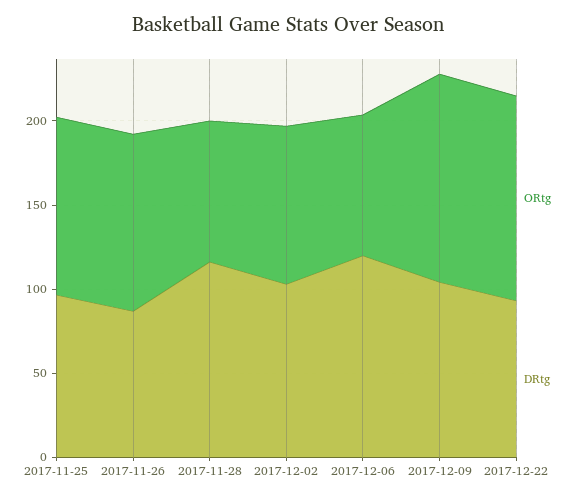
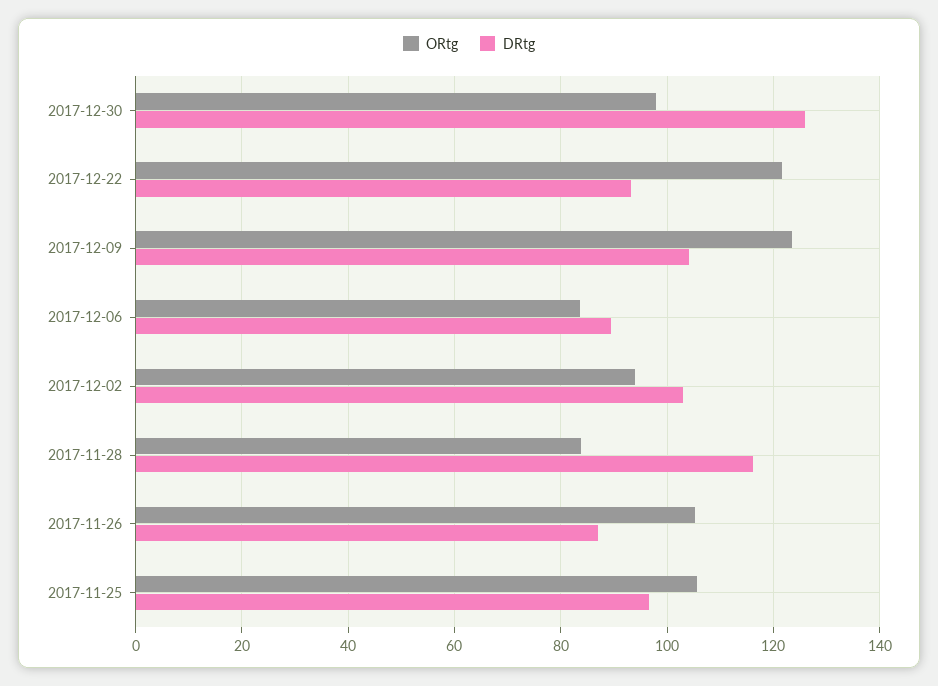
DRtg, 2017-12-06: 120 -> 90
ORtg, 2017-12-30: none -> 98
DRtg, 2017-12-30: none -> 126

